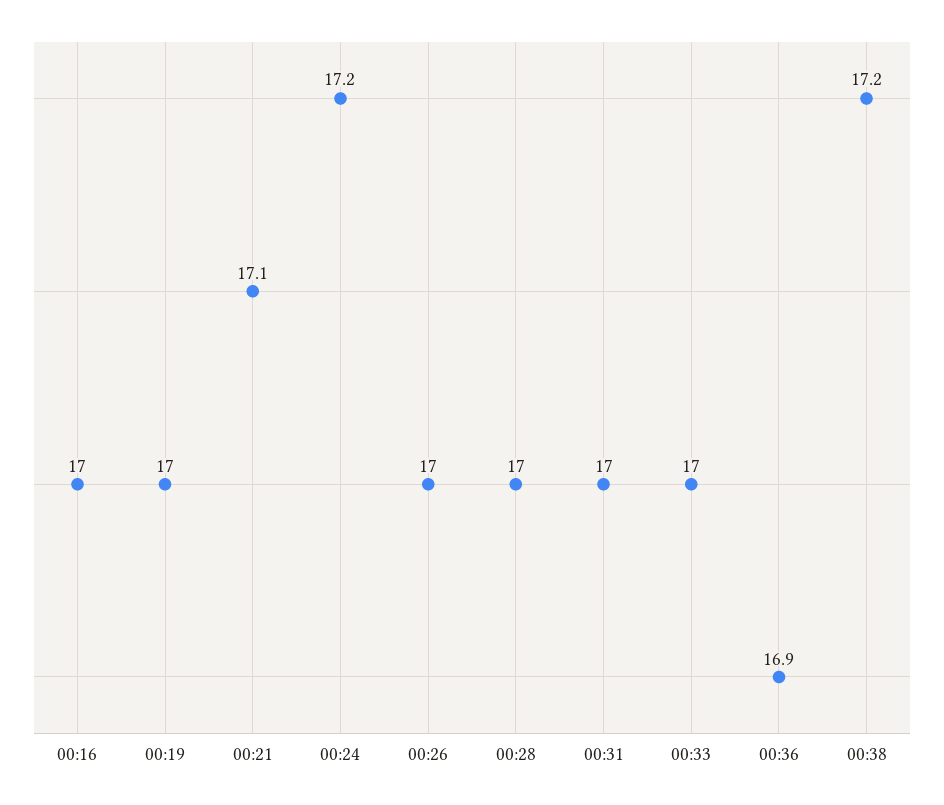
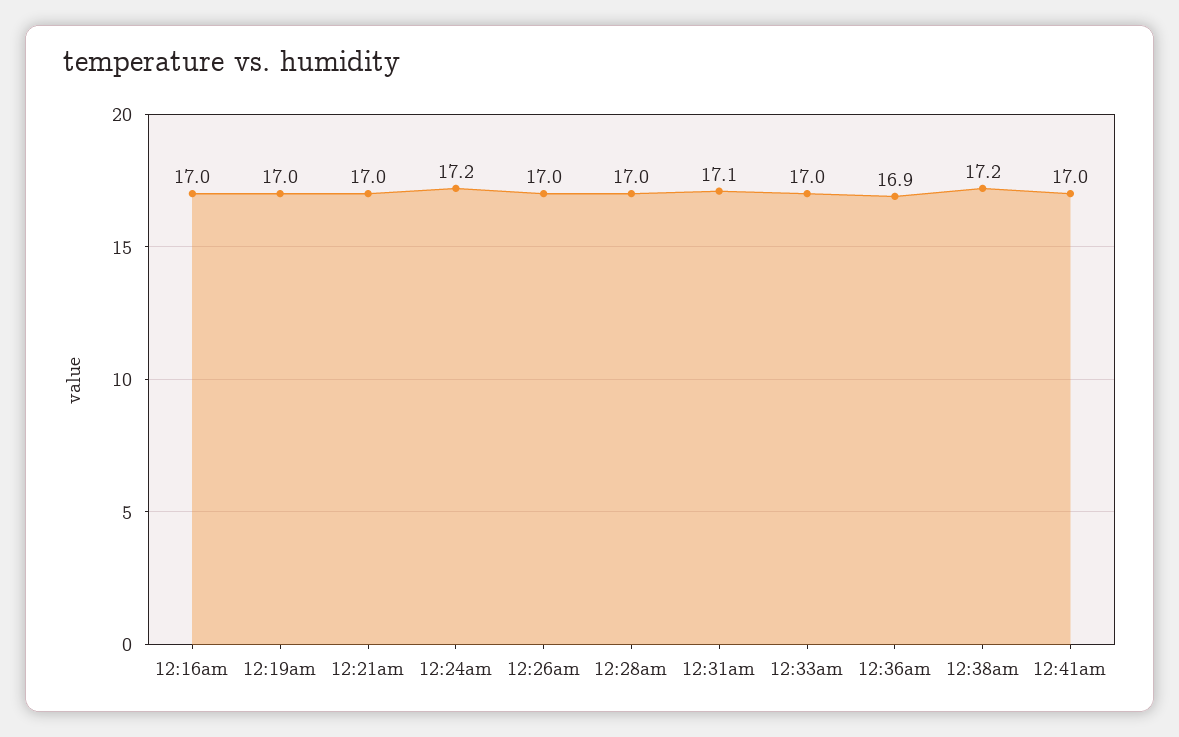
00:21: 17.1 -> 17
00:31: 17 -> 17.1
12:41am: none -> 17

